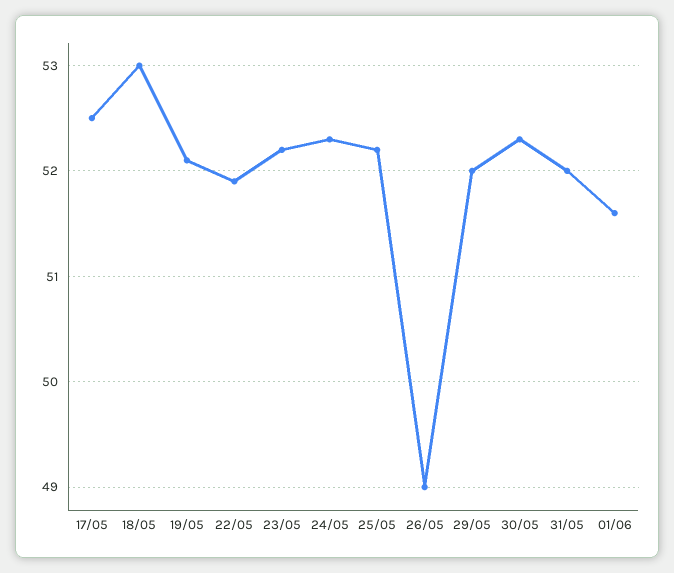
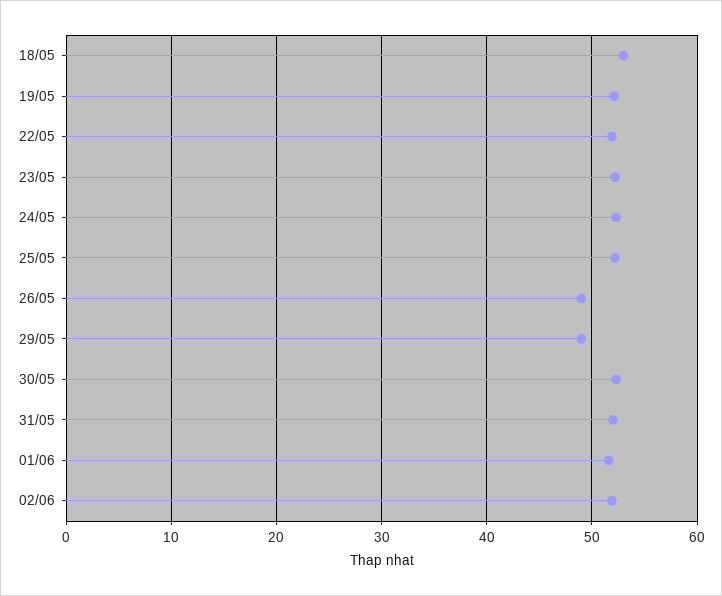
17/05: 52.5 -> none
29/05: 52 -> 49
02/06: none -> 52

